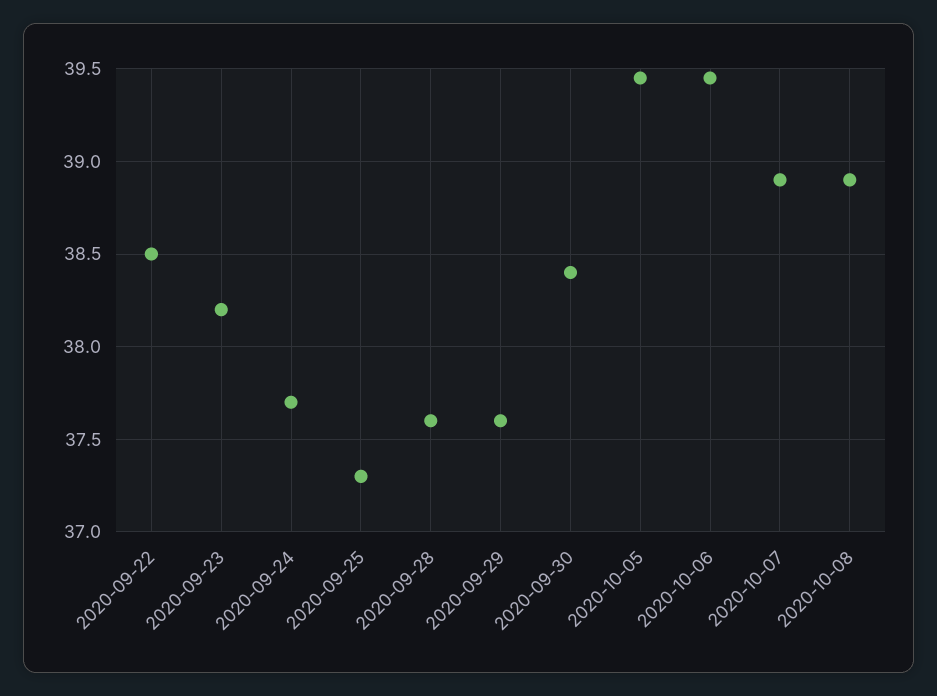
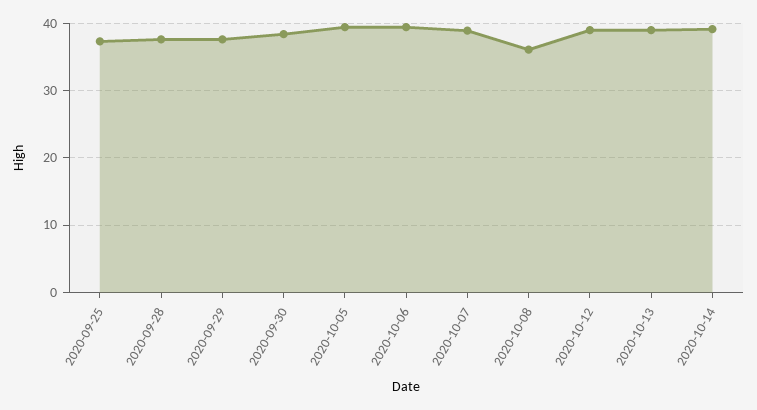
2020-09-22: 38.5 -> none
2020-09-23: 38.2 -> none
2020-09-24: 37.7 -> none
2020-10-08: 38.9 -> 36
2020-10-12: none -> 39
2020-10-13: none -> 39
2020-10-14: none -> 39

